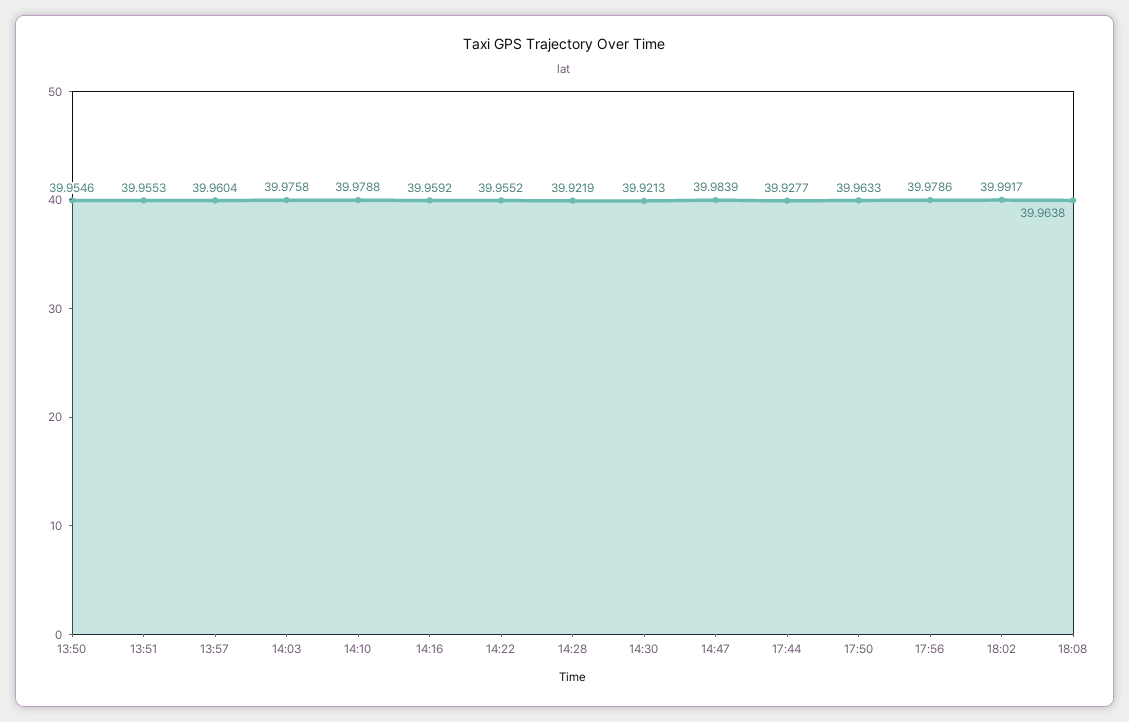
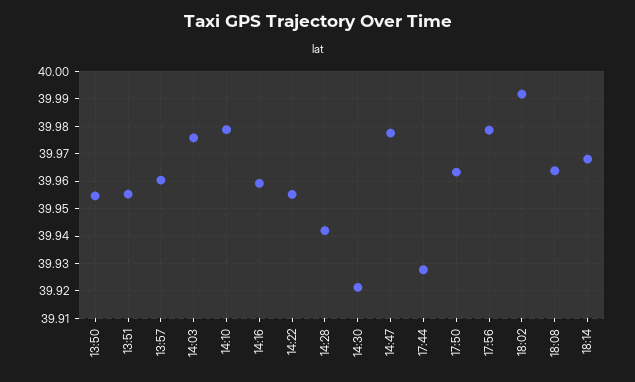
14:28: 39.9219 -> 39.9425
14:47: 39.9839 -> 39.9775
18:14: none -> 39.9675

